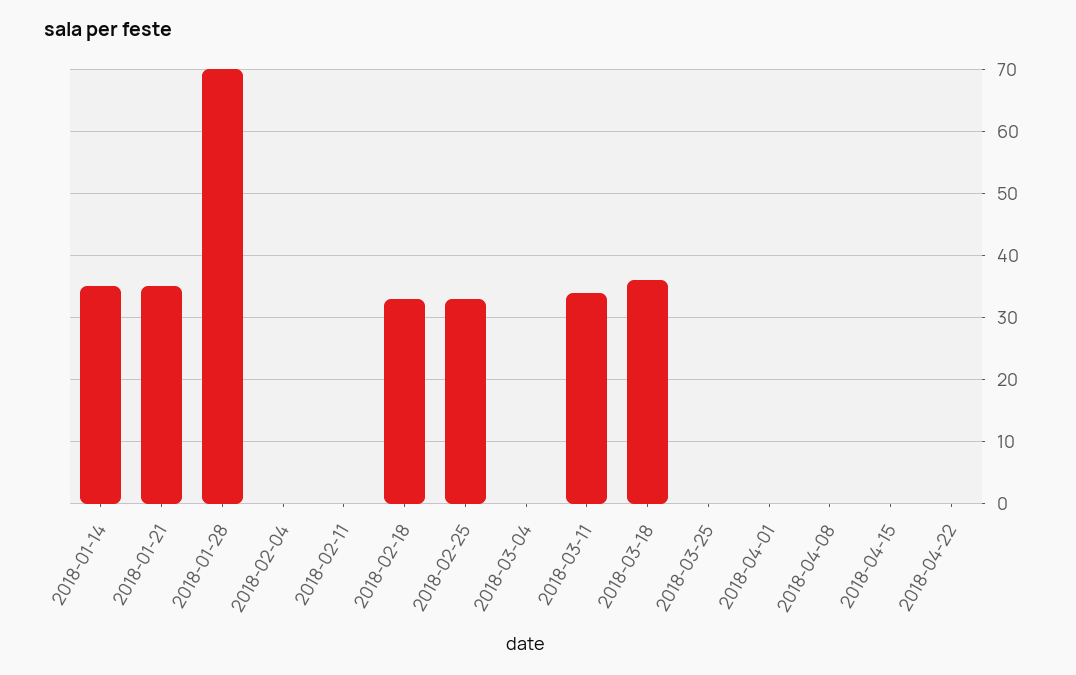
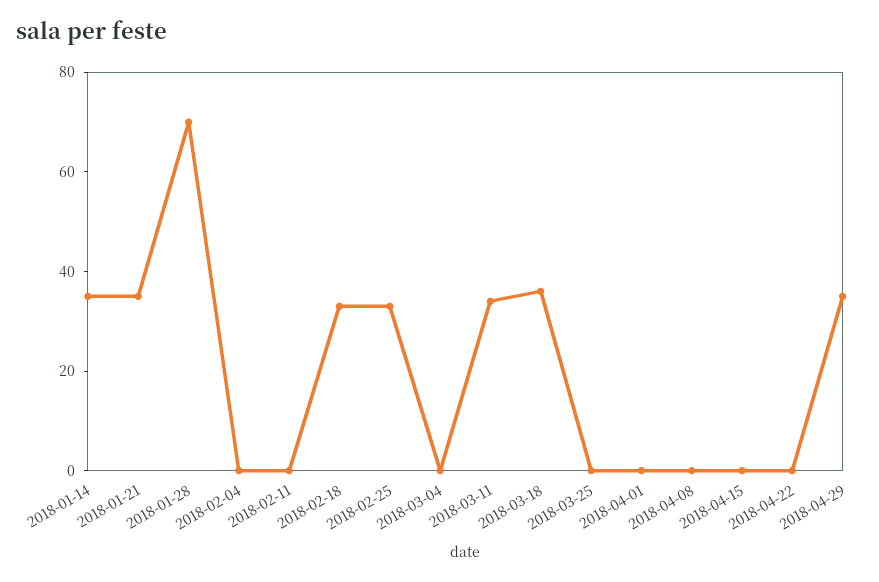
2018-04-29: none -> 35

